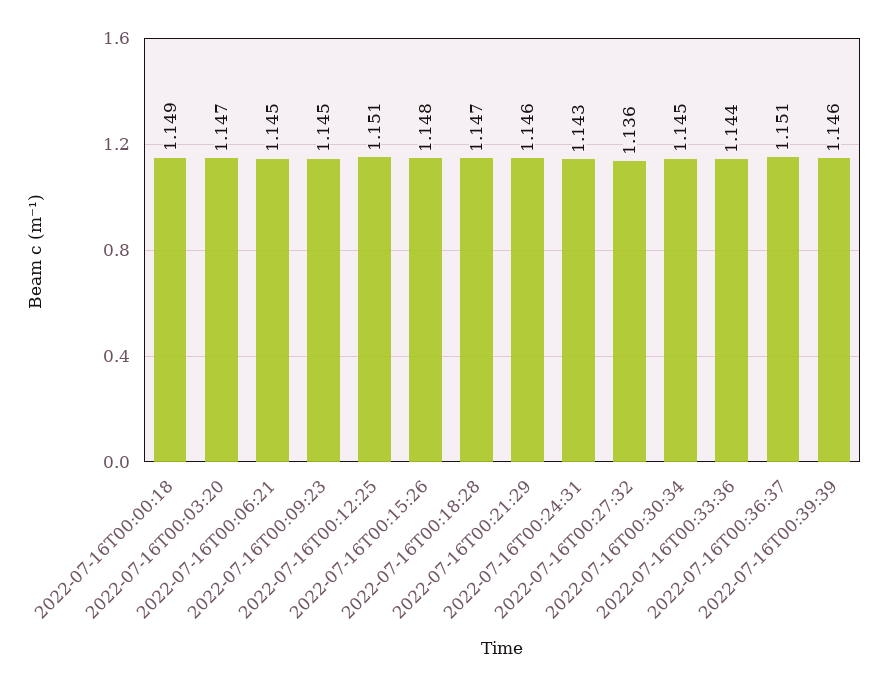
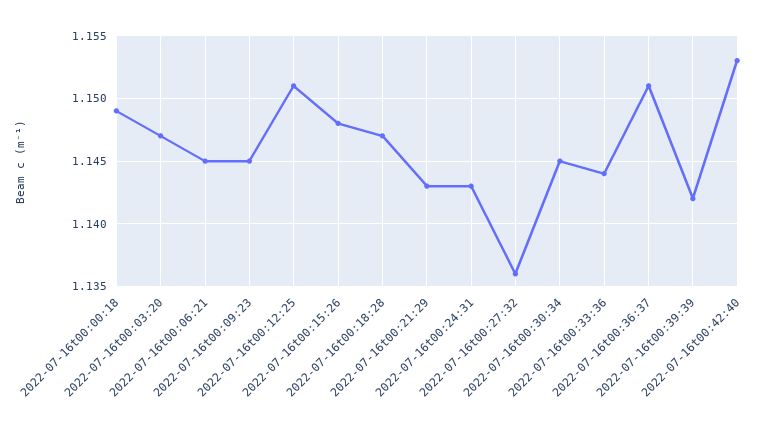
2022-07-16T00:21:29: 1.146 -> 1.143
2022-07-16T00:39:39: 1.146 -> 1.142
2022-07-16t00:42:40: none -> 1.153

